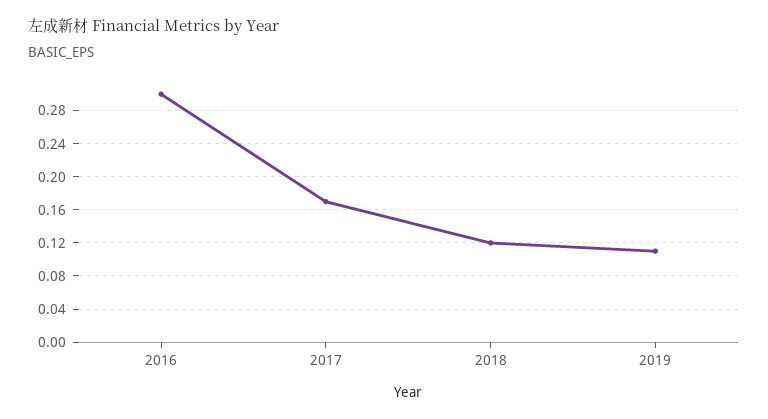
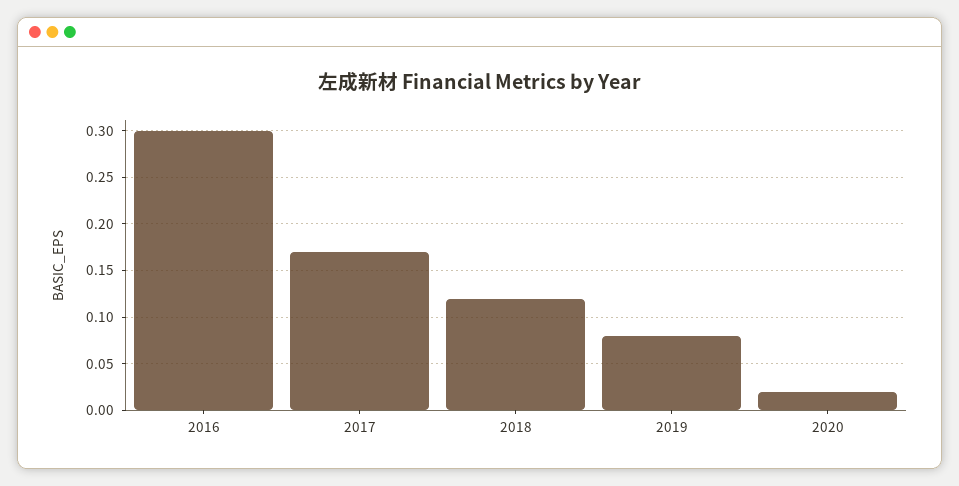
2019: 0.11 -> 0.08
2020: none -> 0.02

